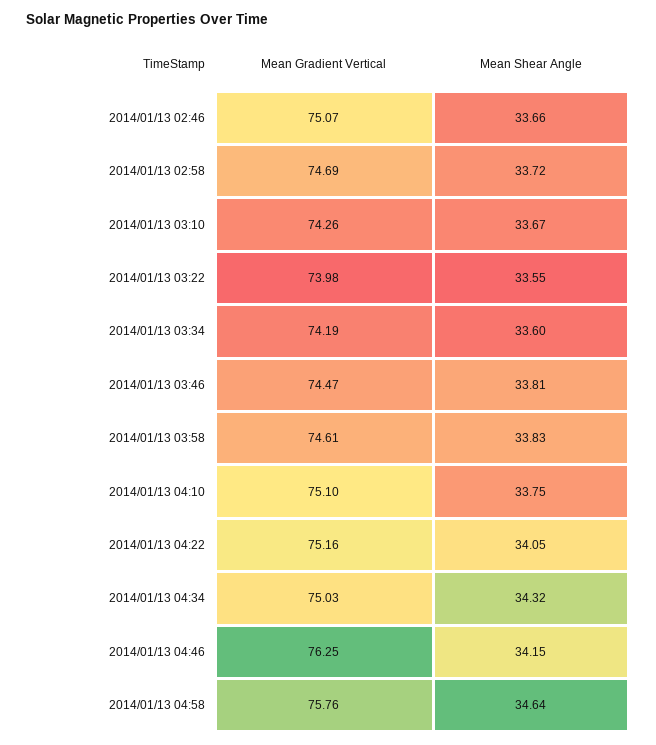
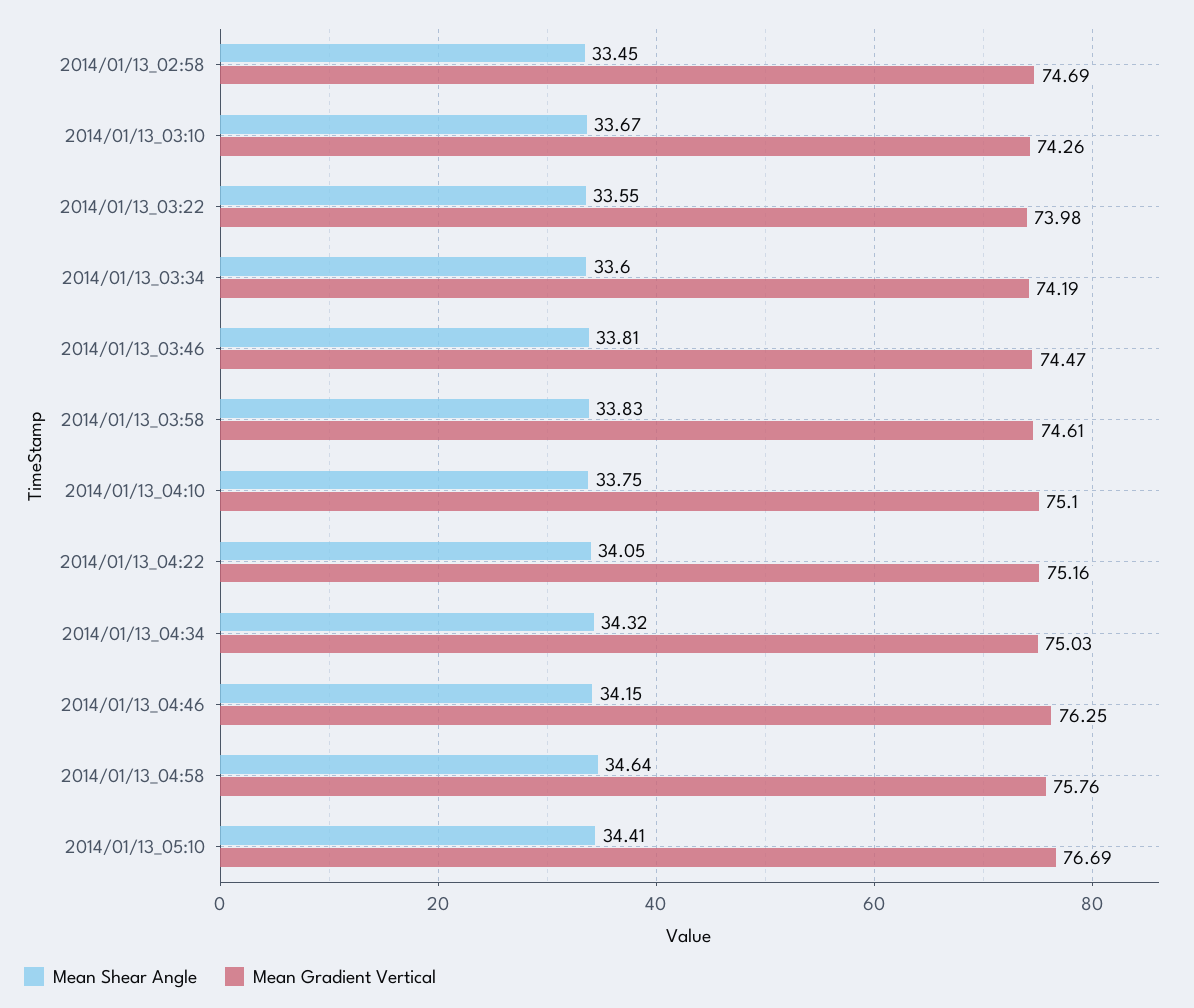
Mean Gradient Vertical, 2014/01/13 02:46: 75.07 -> none
Mean Shear Angle, 2014/01/13 02:46: 33.66 -> none
Mean Shear Angle, 2014/01/13 02:58: 33.72 -> 33.45
Mean Shear Angle, 2014/01/13_05:10: none -> 34.41
Mean Gradient Vertical, 2014/01/13_05:10: none -> 76.69

